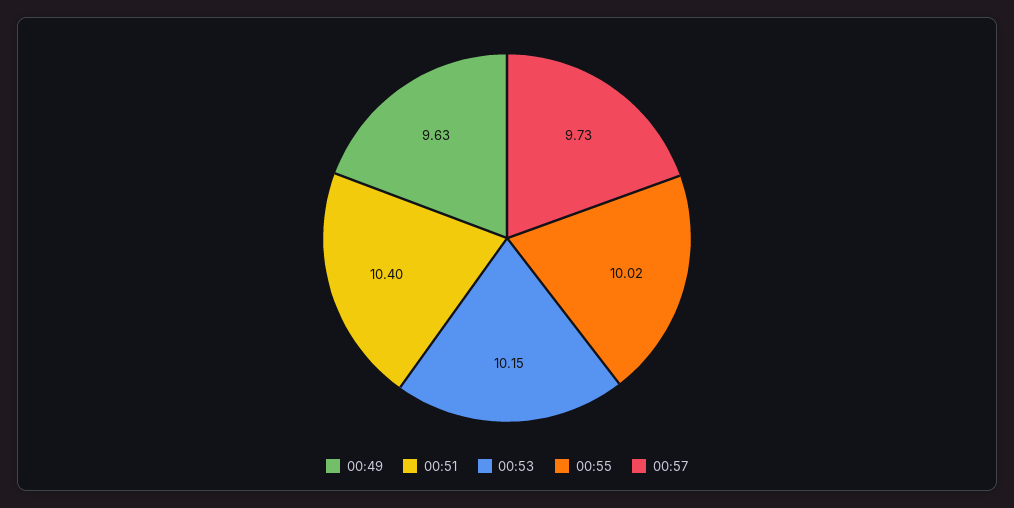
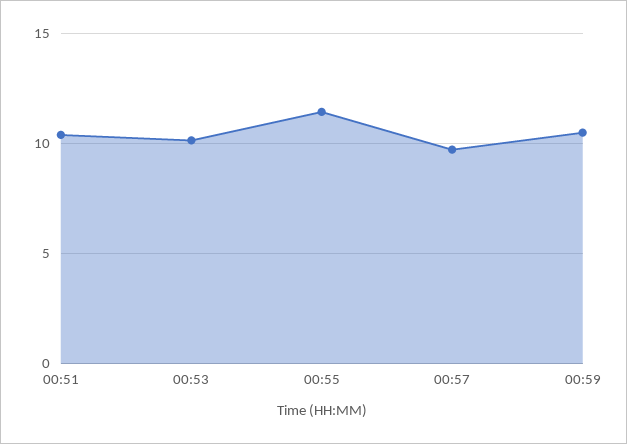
00:49: 9.63 -> none
00:55: 10.02 -> 11.5
00:59: none -> 10.5

